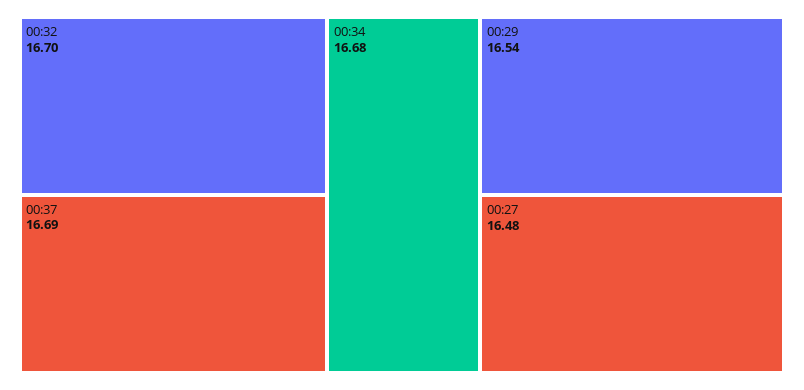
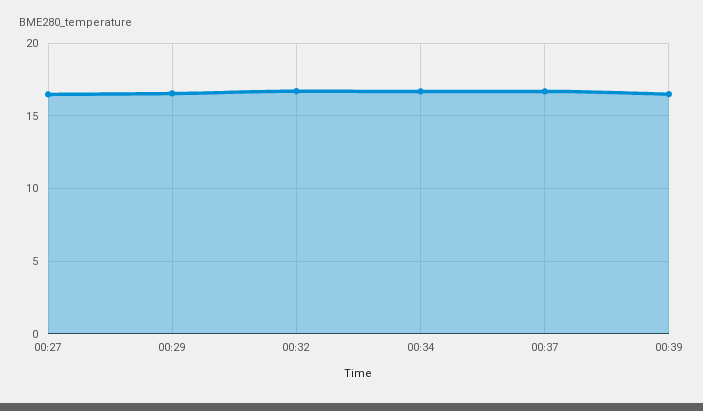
00:39: none -> 16.5

